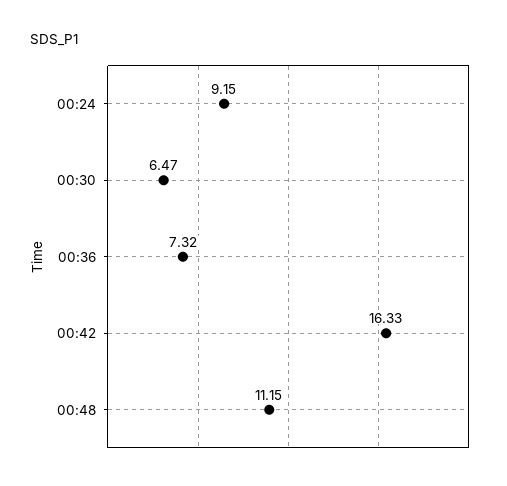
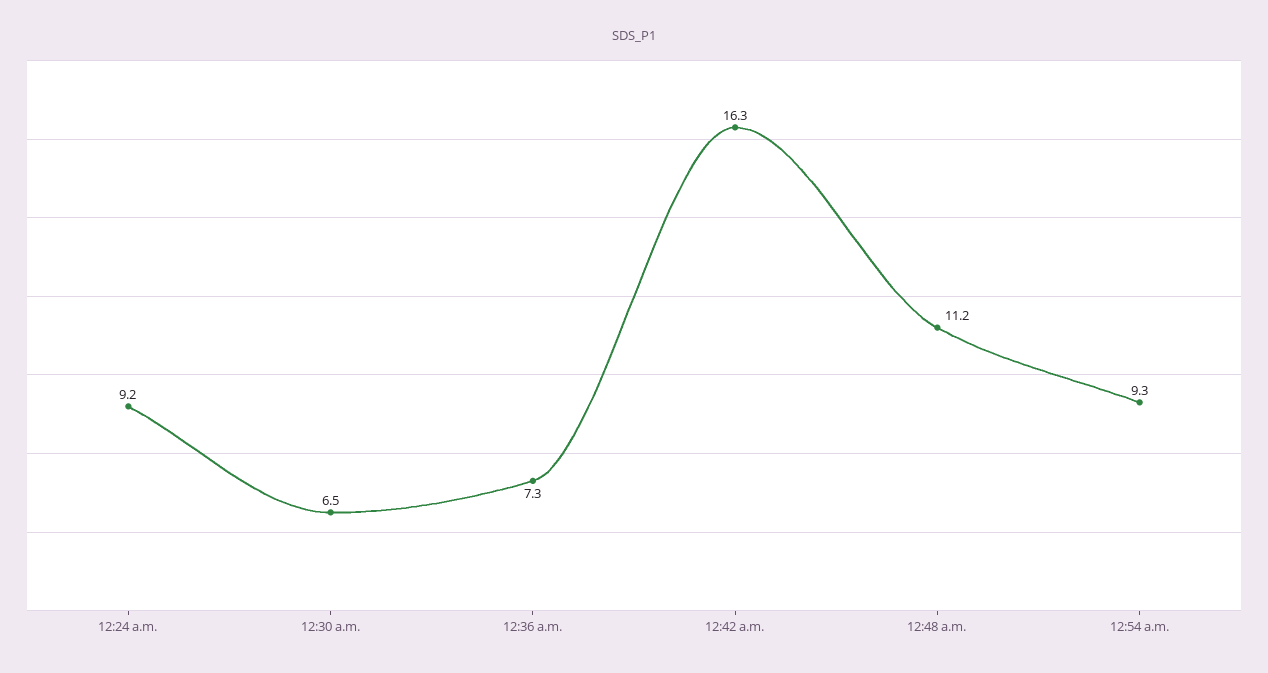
12:54 a.m.: none -> 9.3

